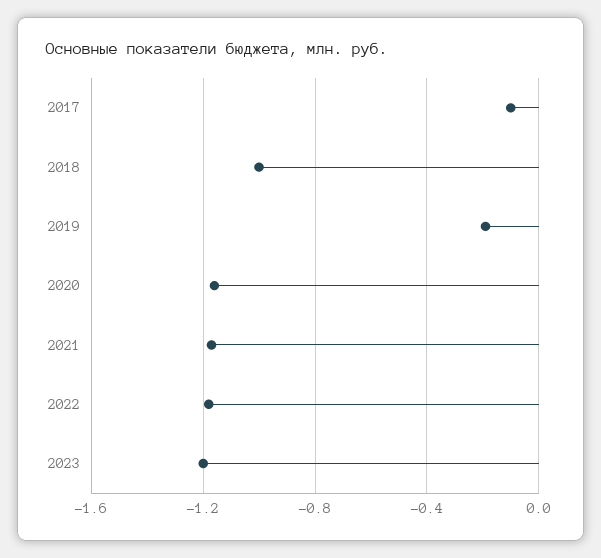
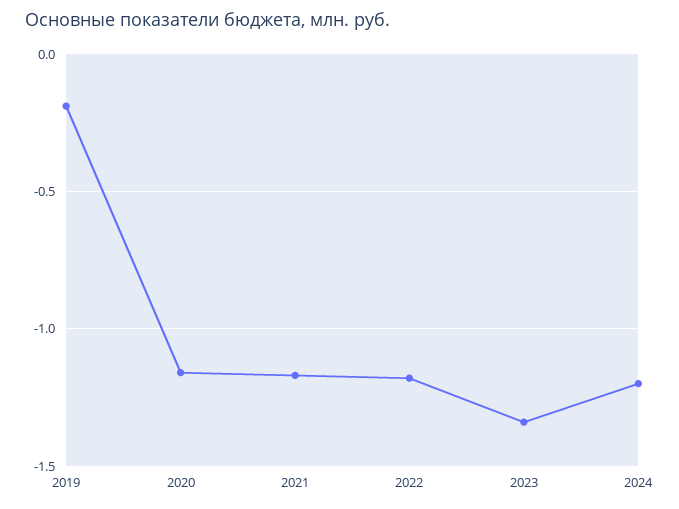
2017: -0.1 -> none
2018: -1 -> none
2023: -1.2 -> -1.35
2024: none -> -1.2

